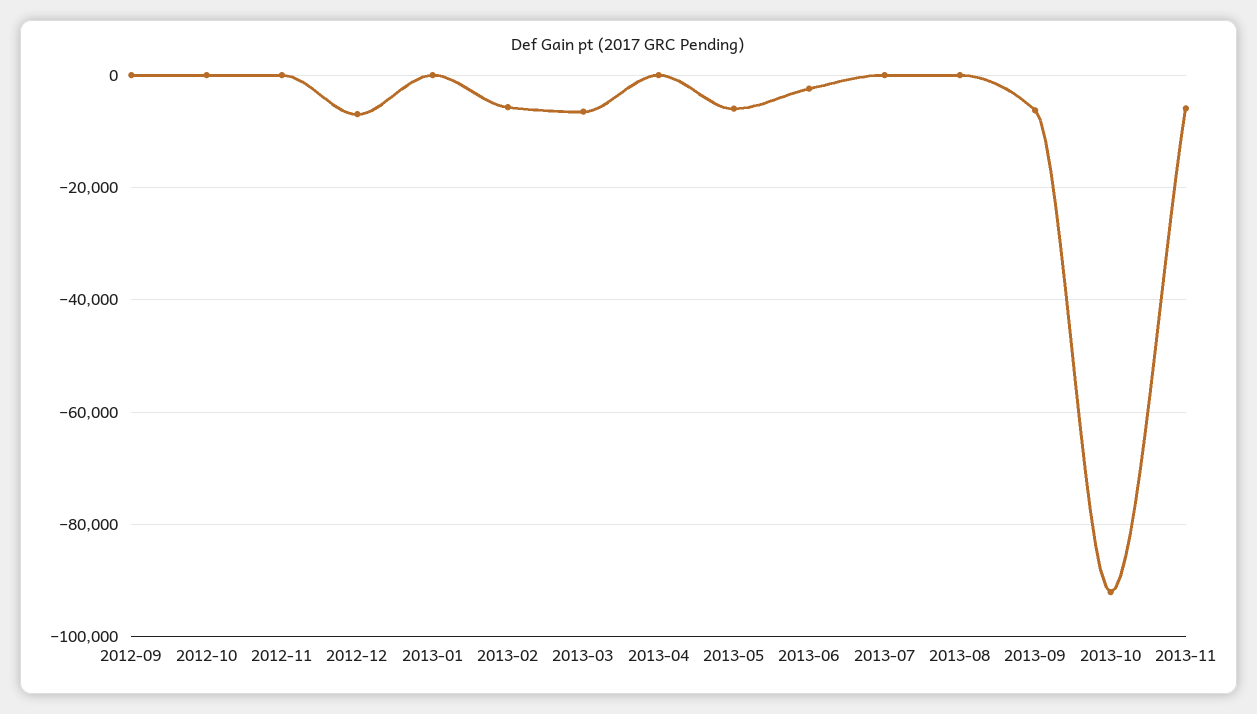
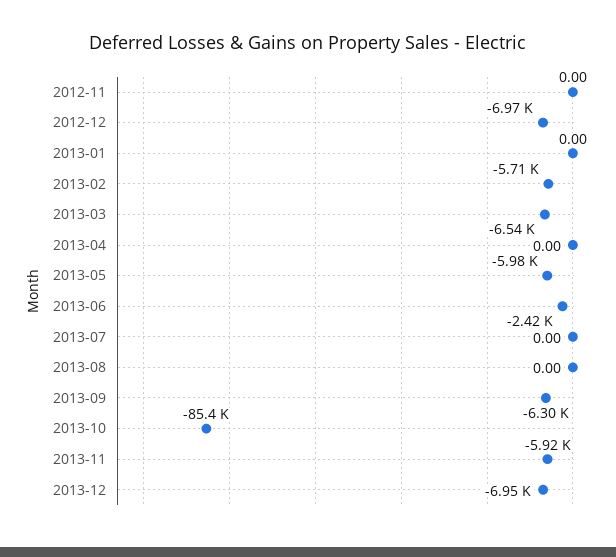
2012-09: 0 -> none
2012-10: 0 -> none
2013-10: -92000 -> -85400
2013-12: none -> -6950

